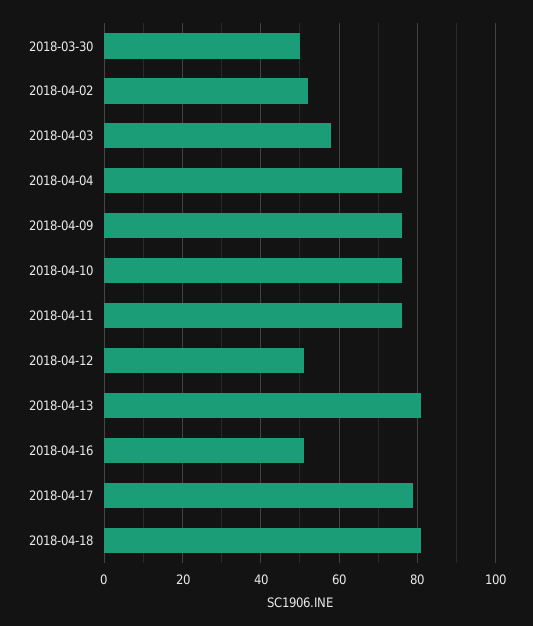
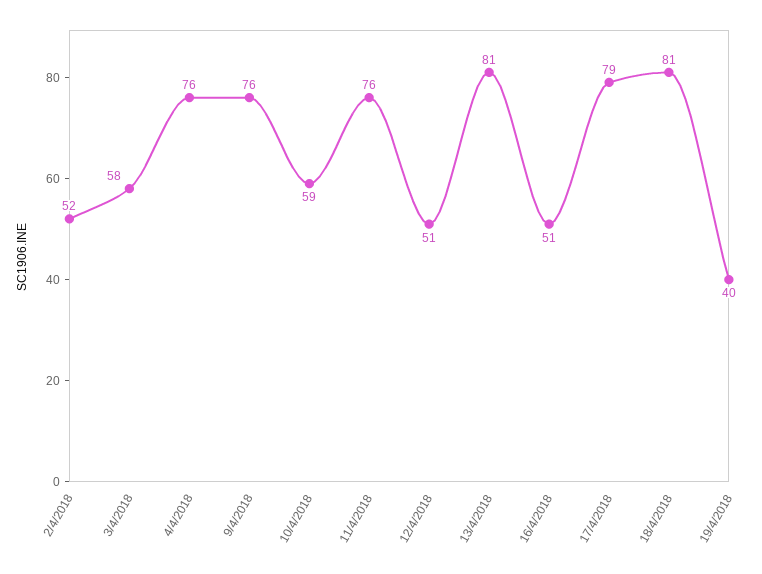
2018-03-30: 50 -> none
2018-04-10: 75 -> 59
19/4/2018: none -> 40

